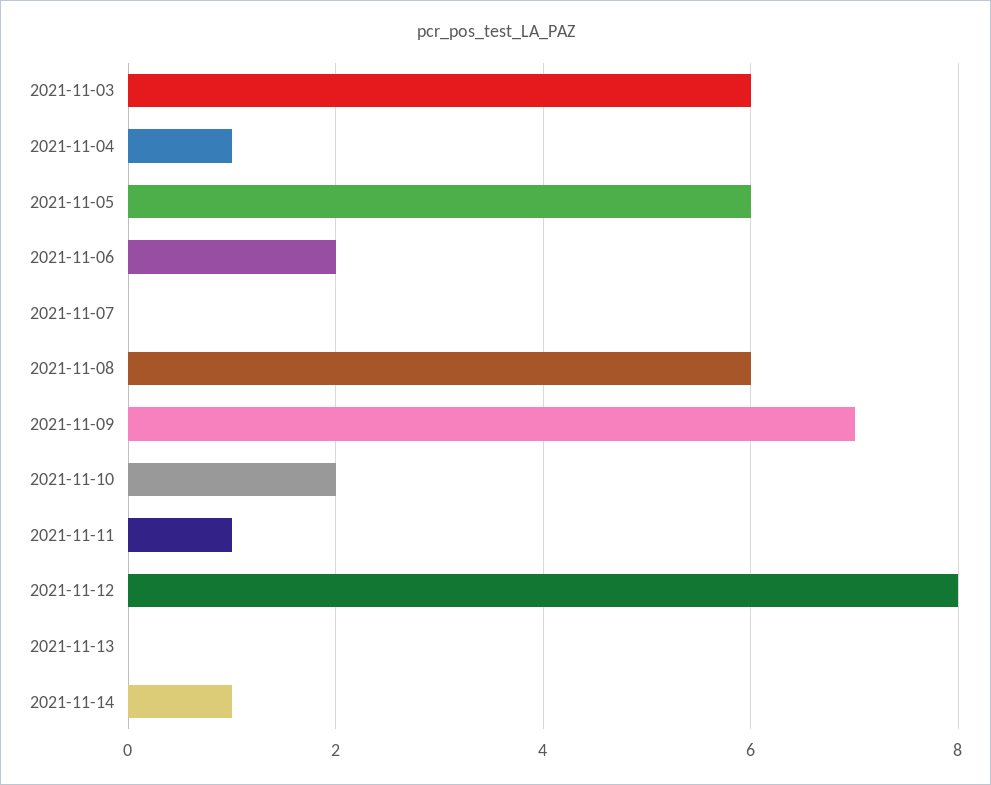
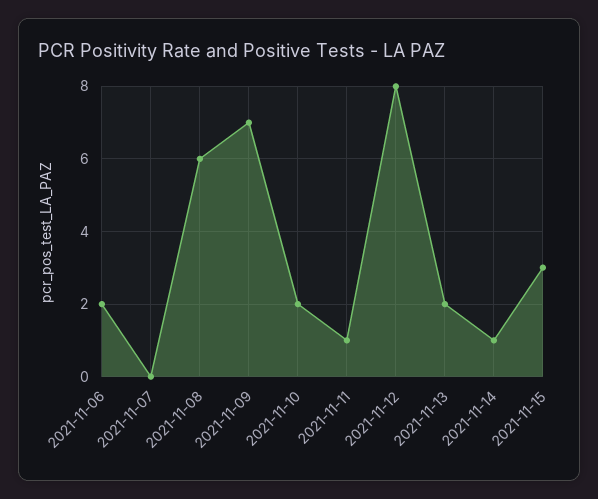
2021-11-03: 6 -> none
2021-11-04: 1 -> none
2021-11-05: 6 -> none
2021-11-13: 0 -> 2
2021-11-15: none -> 3

